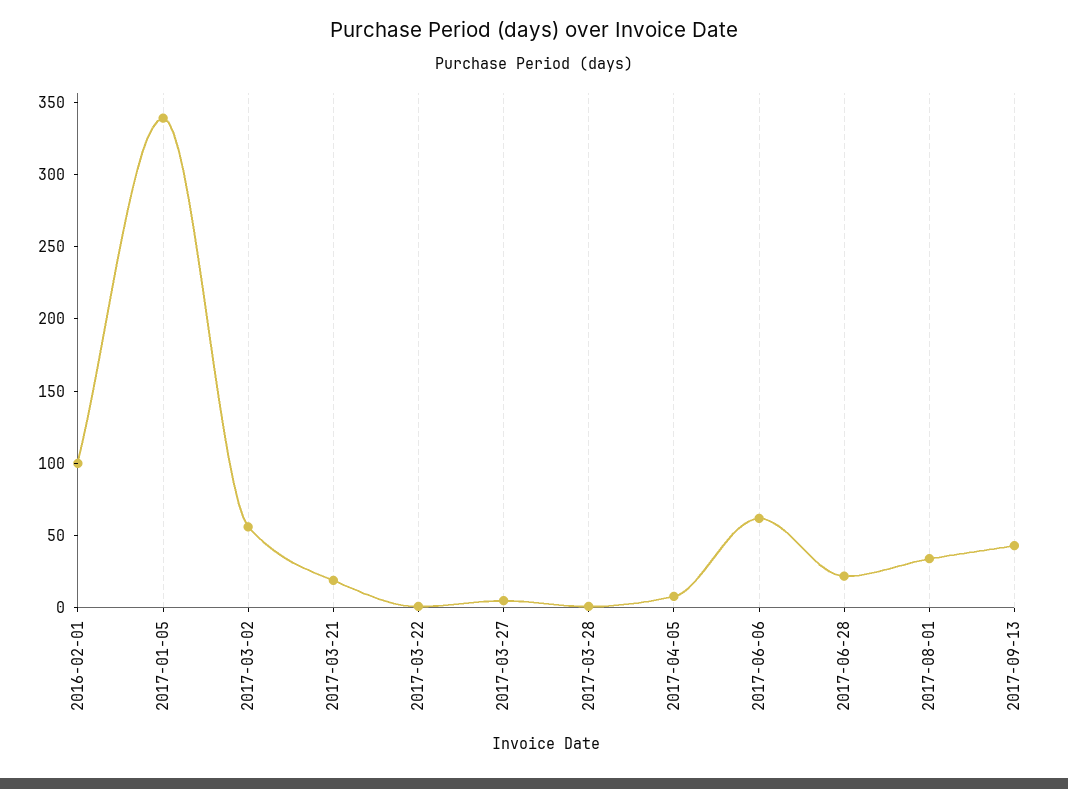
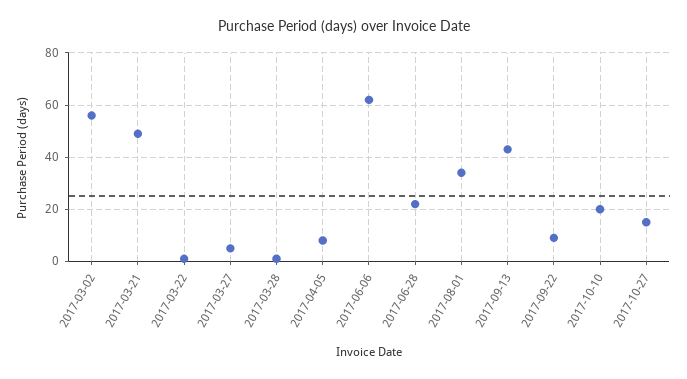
2016-02-01: 100 -> none
2017-01-05: 340 -> none
2017-03-21: 20 -> 50
2017-09-22: none -> 10
2017-10-10: none -> 20
2017-10-27: none -> 15

